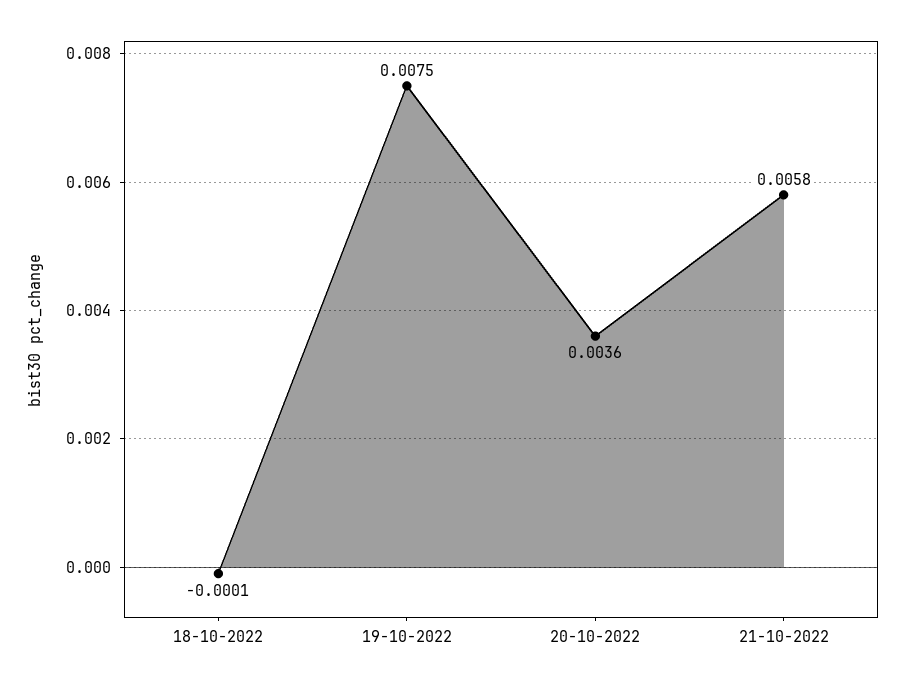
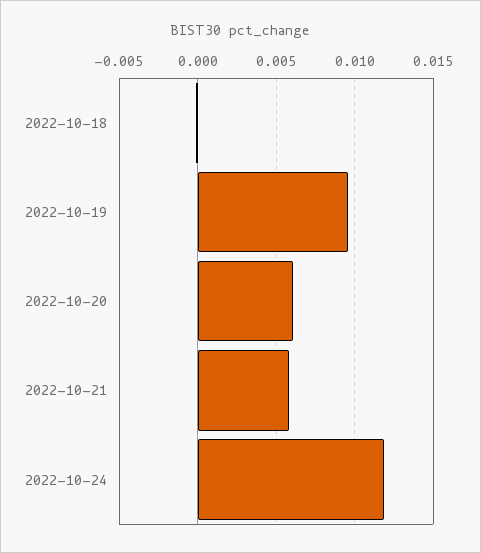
19-10-2022: 0.0075 -> 0.0095
20-10-2022: 0.0036 -> 0.006
2022-10-24: none -> 0.012

